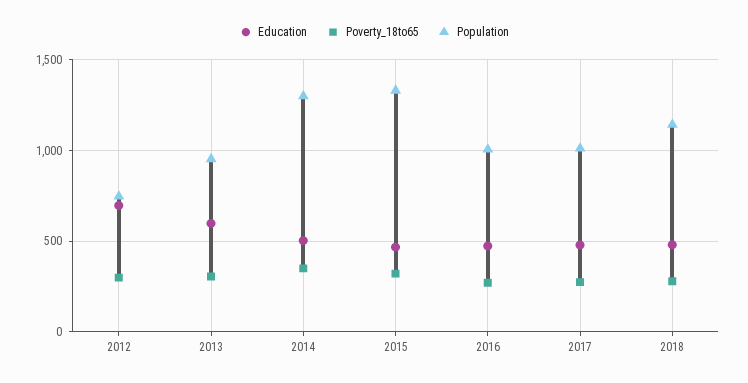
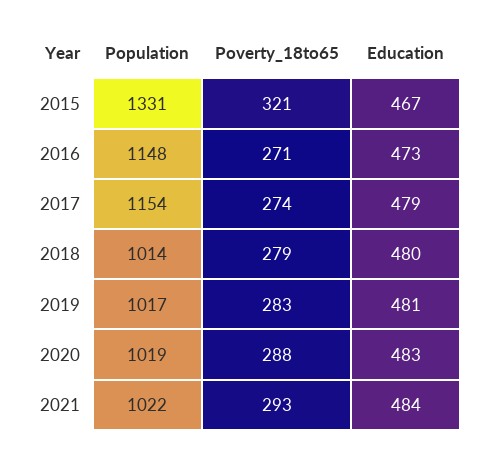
Education, 2012: 700 -> none
Poverty_18to65, 2012: 300 -> none
Population, 2012: 750 -> none
Education, 2013: 600 -> none
Poverty_18to65, 2013: 300 -> none
Population, 2013: 950 -> none
Education, 2014: 500 -> none
Poverty_18to65, 2014: 350 -> none
Population, 2014: 1300 -> none
Population, 2016: 1000 -> 1148
Population, 2017: 1000 -> 1154
Population, 2018: 1150 -> 1014
Population, 2019: none -> 1017
Poverty_18to65, 2019: none -> 283
Education, 2019: none -> 481
Population, 2020: none -> 1019
Poverty_18to65, 2020: none -> 288
Education, 2020: none -> 483
Population, 2021: none -> 1022
Poverty_18to65, 2021: none -> 293
Education, 2021: none -> 484

